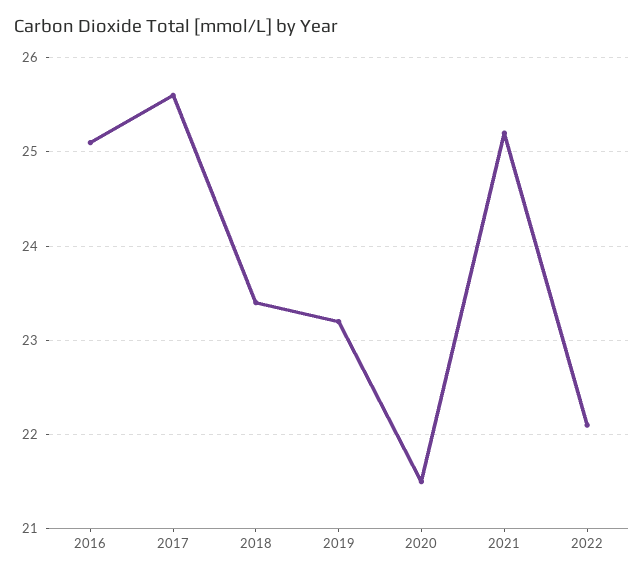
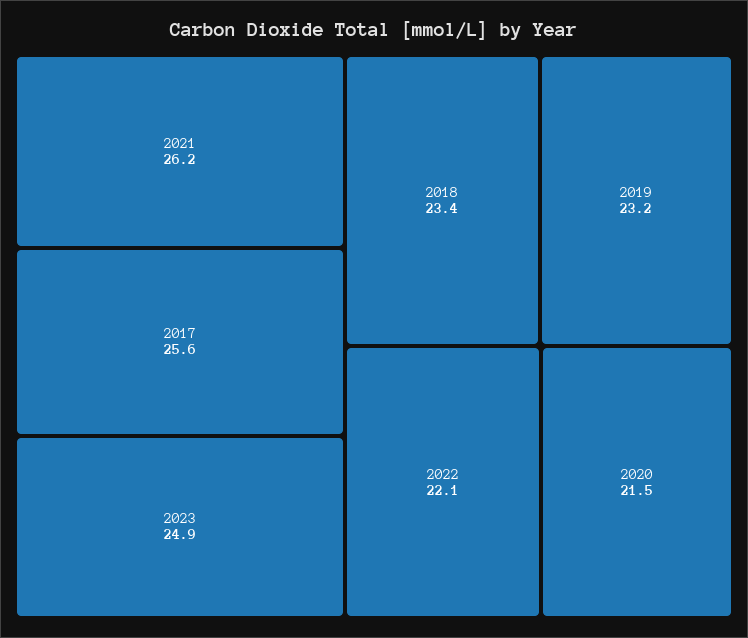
2016: 25.1 -> none
2021: 25.2 -> 26.2
2023: none -> 24.9

